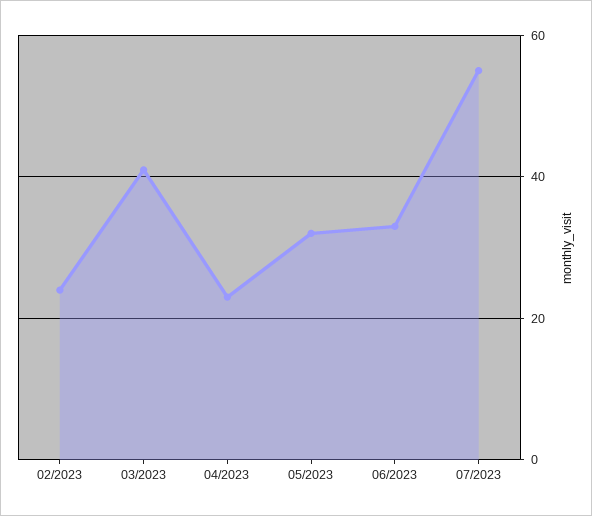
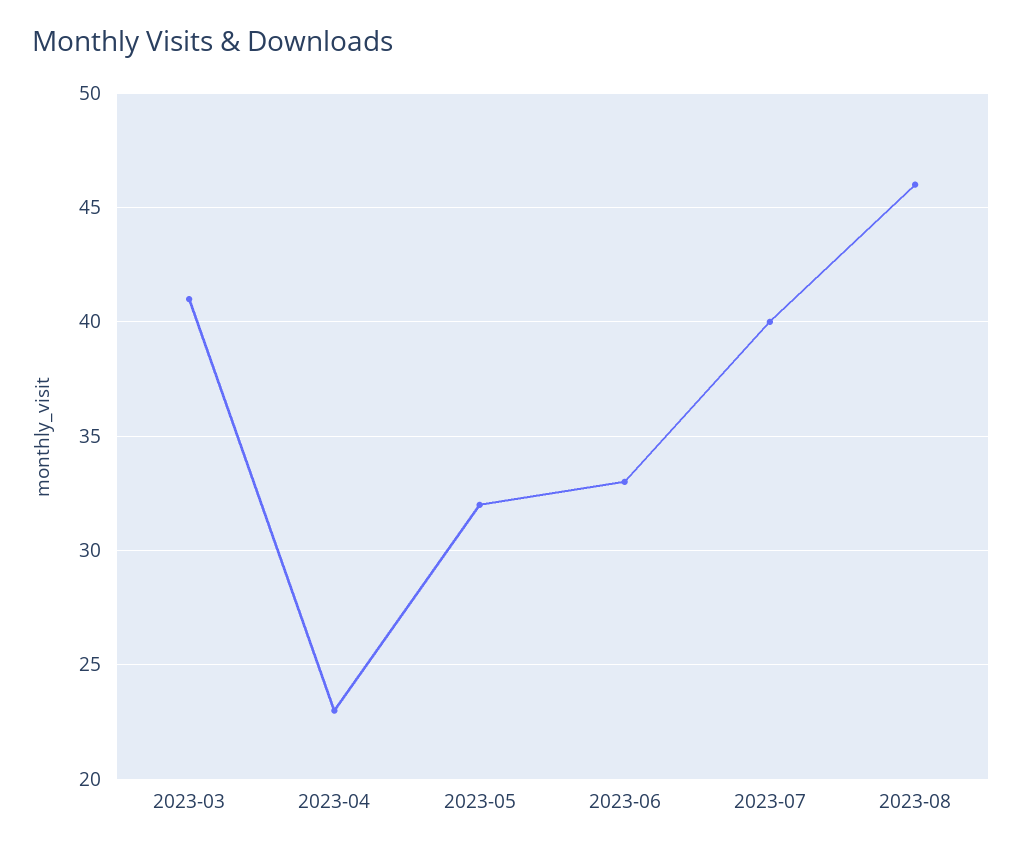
02/2023: 25 -> none
07/2023: 55 -> 40
2023-08: none -> 46

